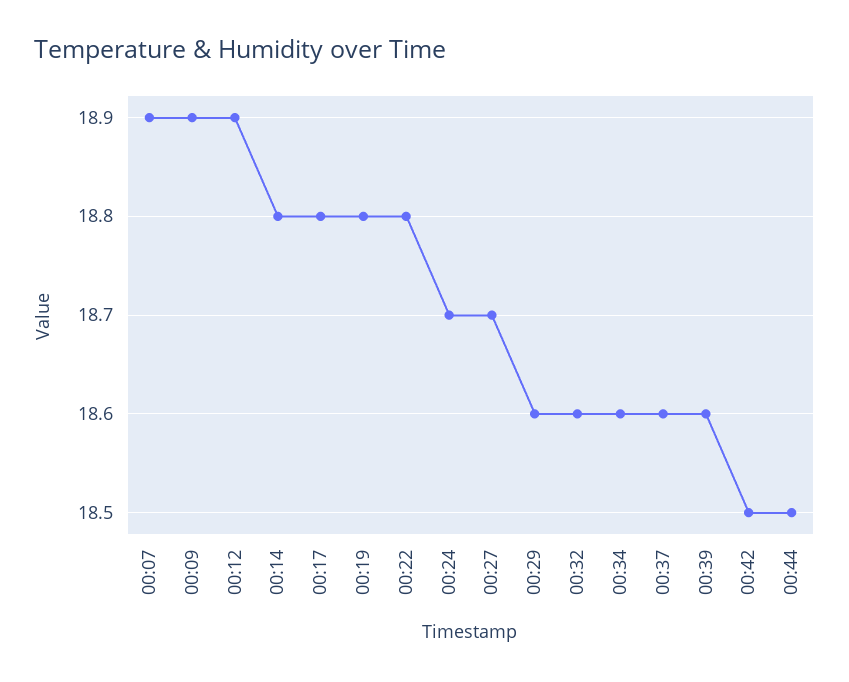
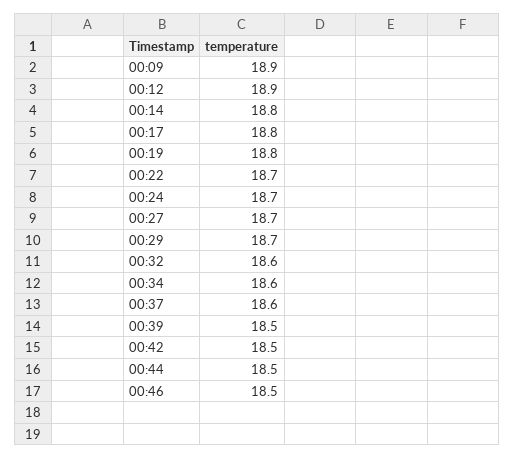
00:07: 18.9 -> none
00:22: 18.8 -> 18.7
00:29: 18.6 -> 18.7
00:39: 18.6 -> 18.5
00:46: none -> 18.5

